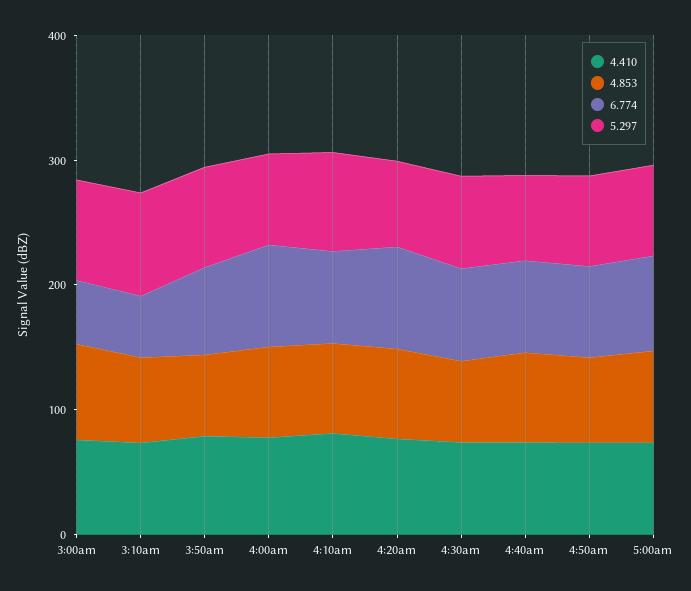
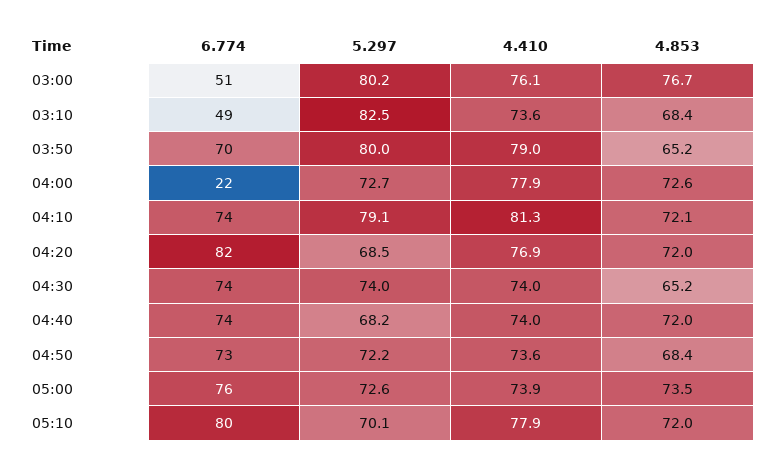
6.774, 4:00am: 80 -> 22
6.774, 05:10: none -> 80
5.297, 05:10: none -> 70.1
4.410, 05:10: none -> 77.9
4.853, 05:10: none -> 72

